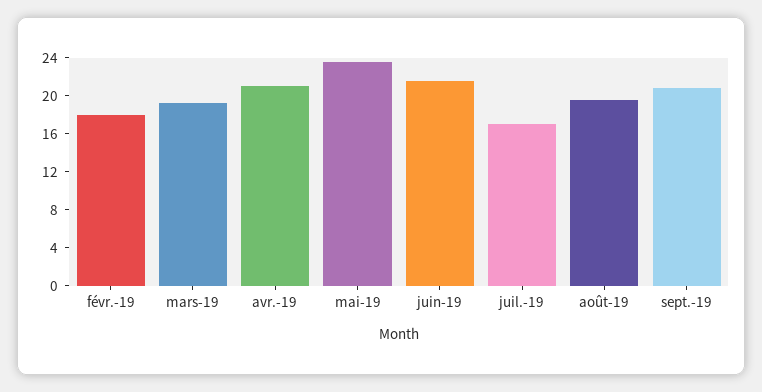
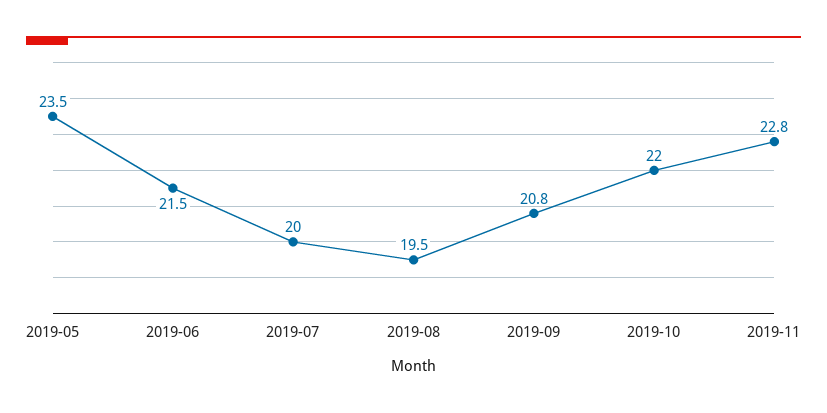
févr.-19: 18 -> none
mars-19: 19 -> none
avr.-19: 21 -> none
juil.-19: 17 -> 20
2019-10: none -> 22
2019-11: none -> 22.8

